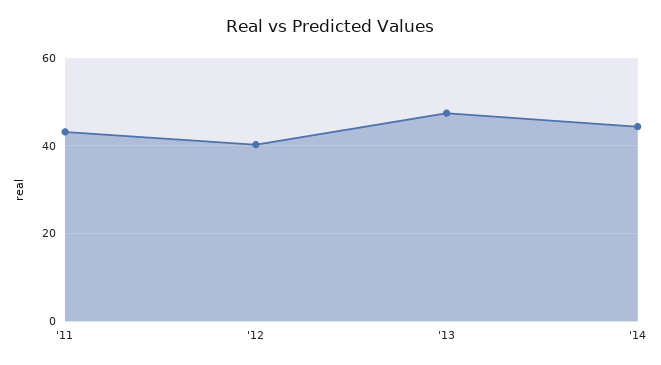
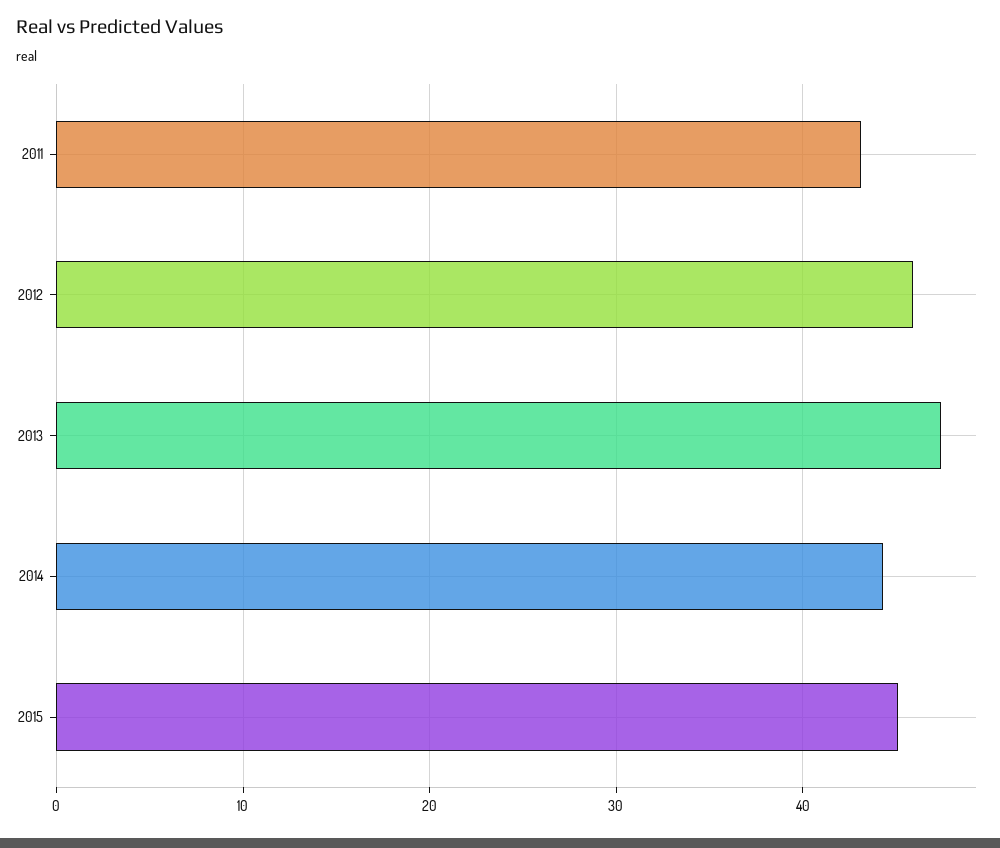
'12: 40 -> 46
2015: none -> 45

